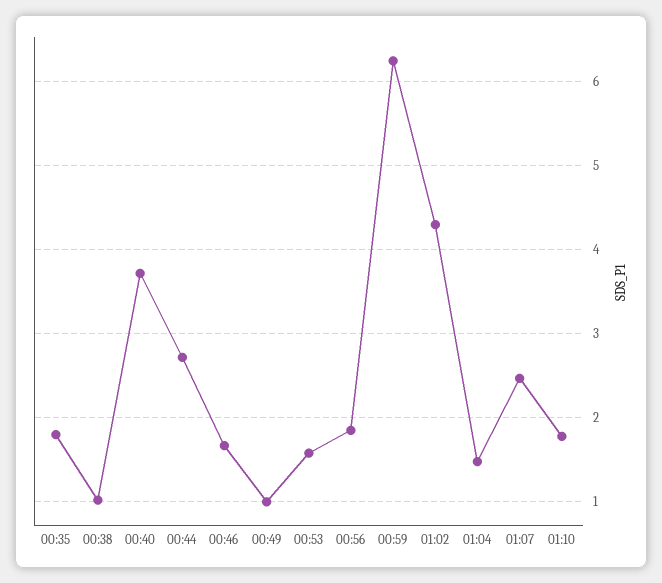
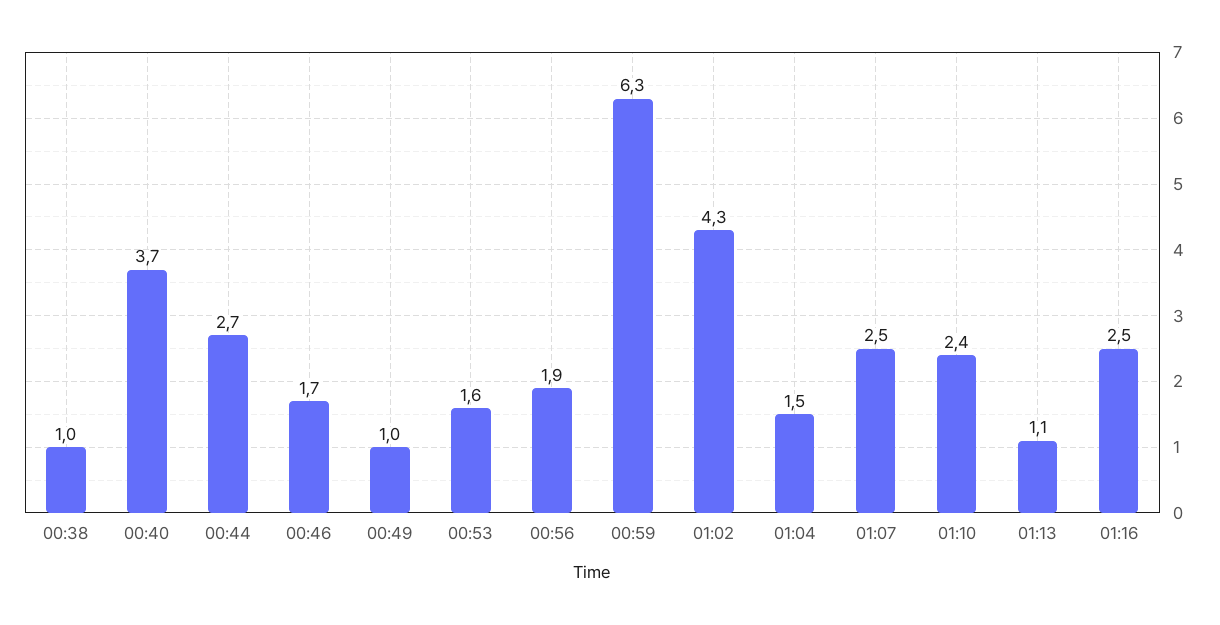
00:35: 1.8 -> none
01:10: 1.8 -> 2.4
01:13: none -> 1.1
01:16: none -> 2.5

